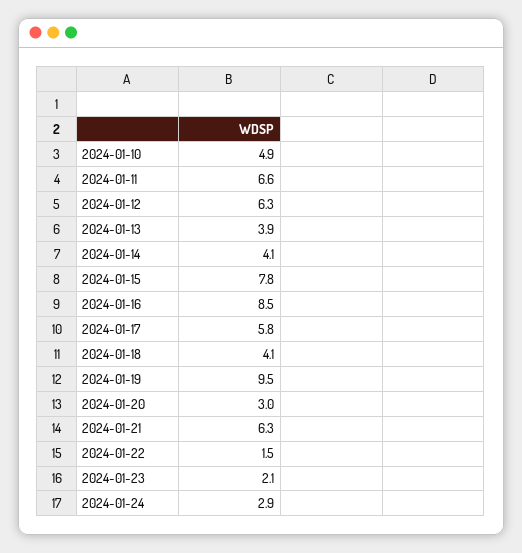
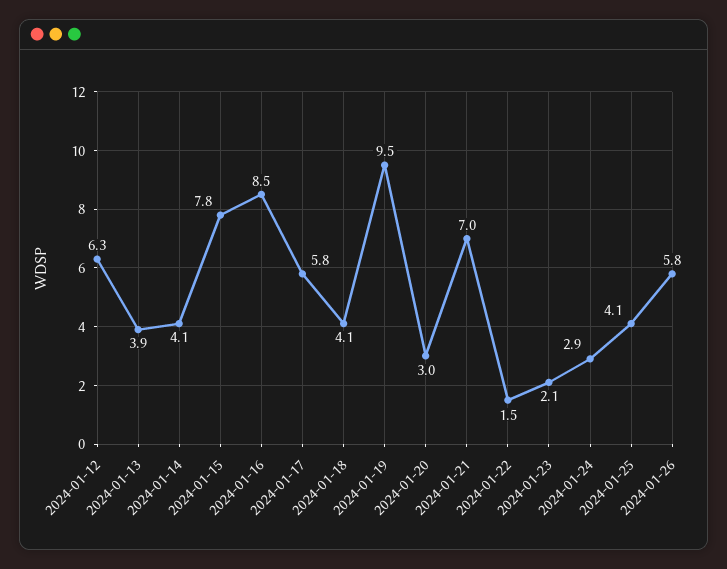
2024-01-10: 4.9 -> none
2024-01-11: 6.6 -> none
2024-01-21: 6.3 -> 7
2024-01-25: none -> 4.1
2024-01-26: none -> 5.8

